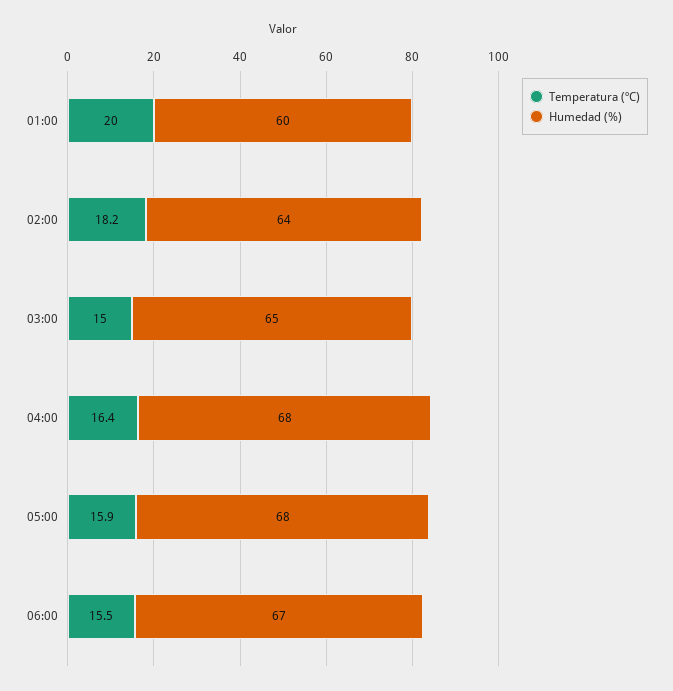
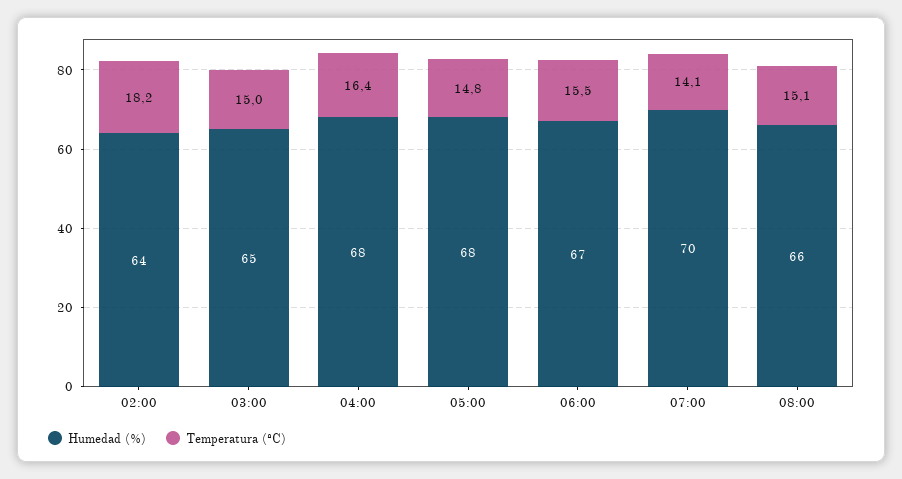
Temperatura (ºC), 01:00: 20 -> none
Humedad (%), 01:00: 60 -> none
Temperatura (ºC), 05:00: 15.9 -> 14.8
Humedad (%), 07:00: none -> 70
Temperatura (ºC), 07:00: none -> 14.1
Humedad (%), 08:00: none -> 66
Temperatura (ºC), 08:00: none -> 15.1

